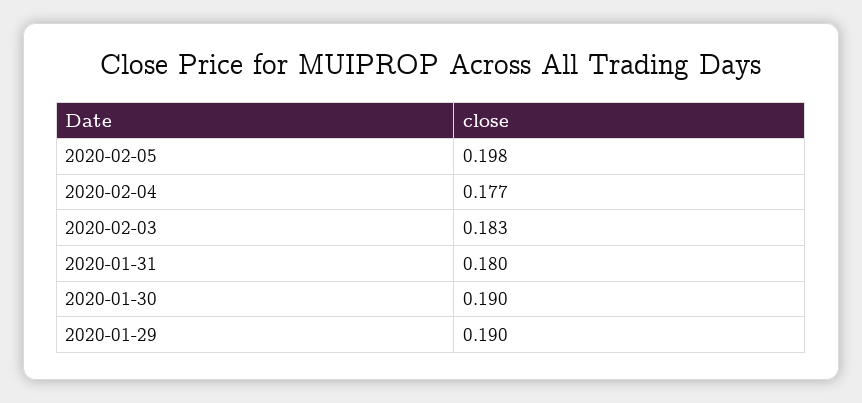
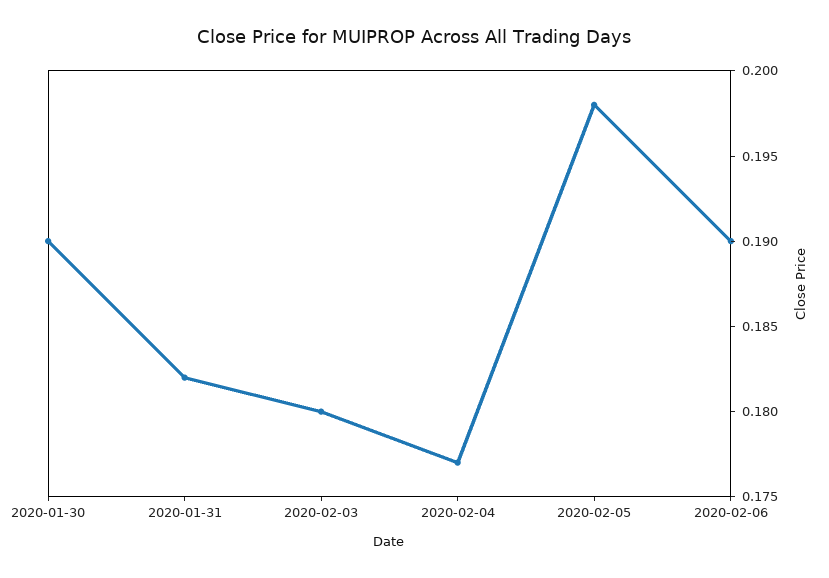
2020-02-03: 0.183 -> 0.18
2020-01-31: 0.18 -> 0.182
2020-01-29: 0.19 -> none
2020-02-06: none -> 0.19

